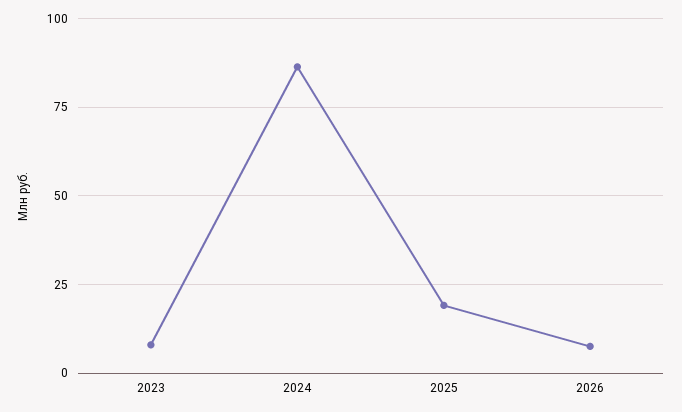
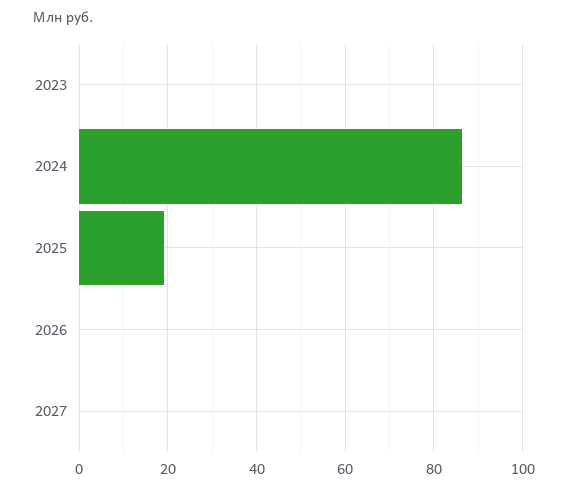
2023: 7.5 -> 0
2026: 7.5 -> 0
2027: none -> 0

